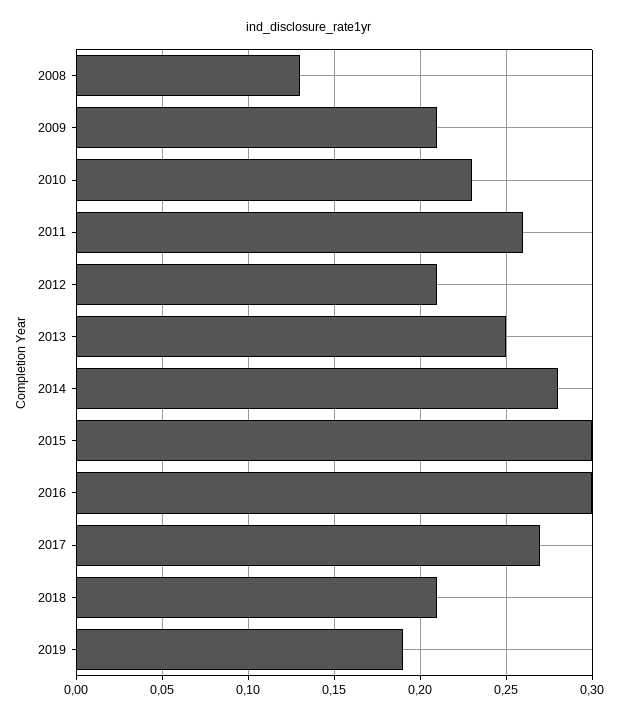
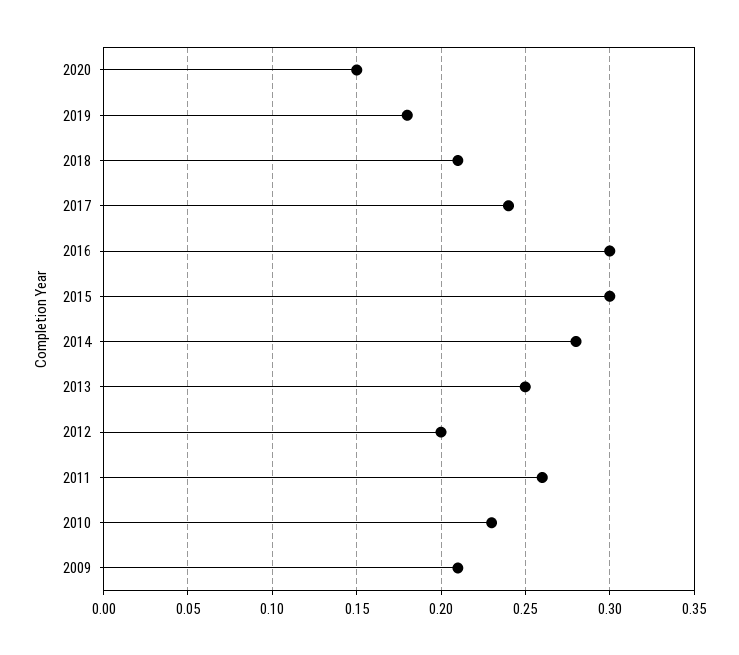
2008: 0.13 -> none
2012: 0.21 -> 0.2
2017: 0.27 -> 0.24
2019: 0.19 -> 0.18
2020: none -> 0.15

